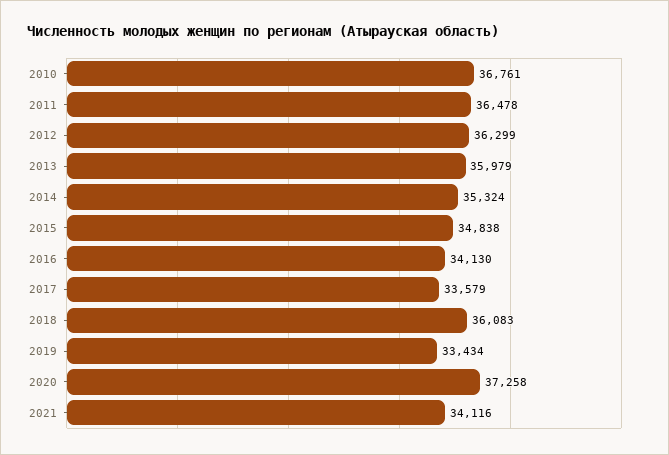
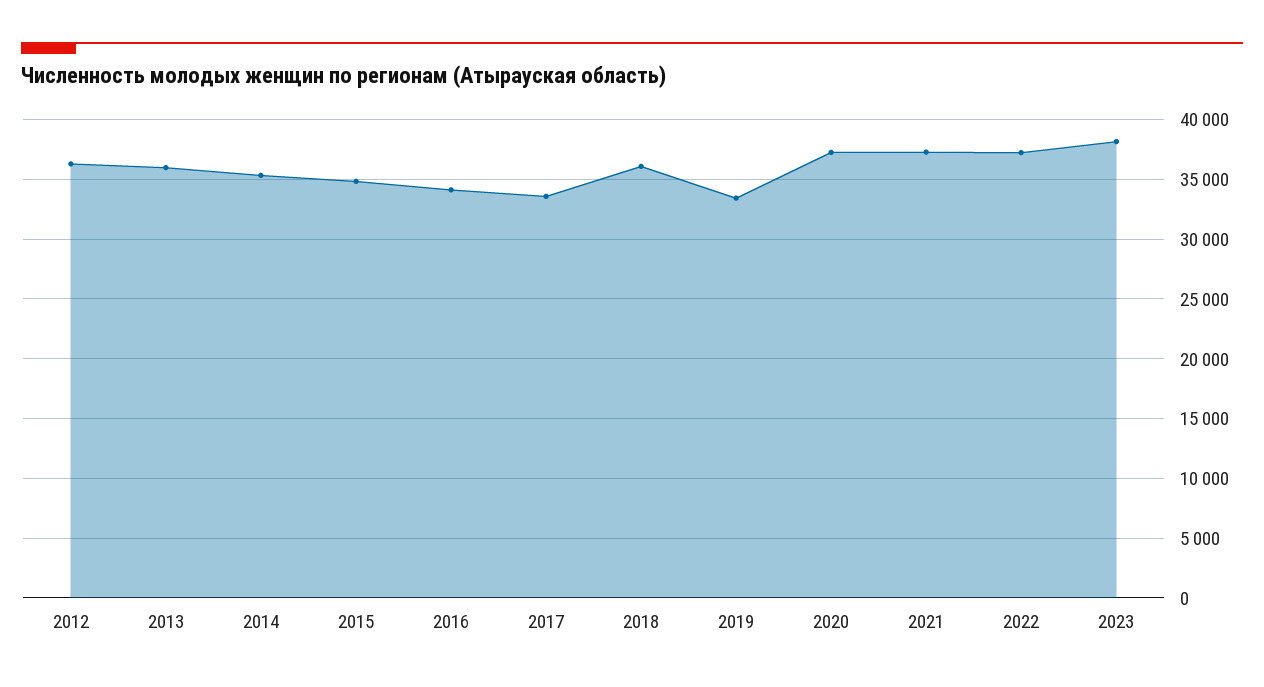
2010: 36761 -> none
2011: 36478 -> none
2021: 34116 -> 37000
2022: none -> 37000
2023: none -> 38000

